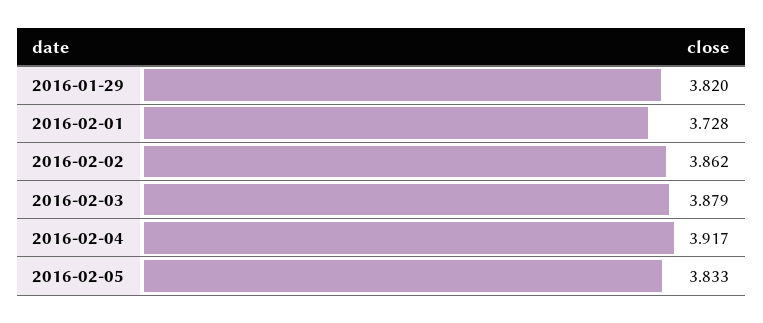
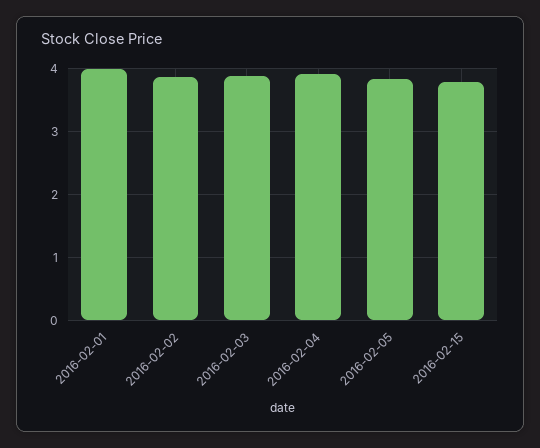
2016-01-29: 3.82 -> none
2016-02-01: 3.728 -> 4
2016-02-15: none -> 3.8

